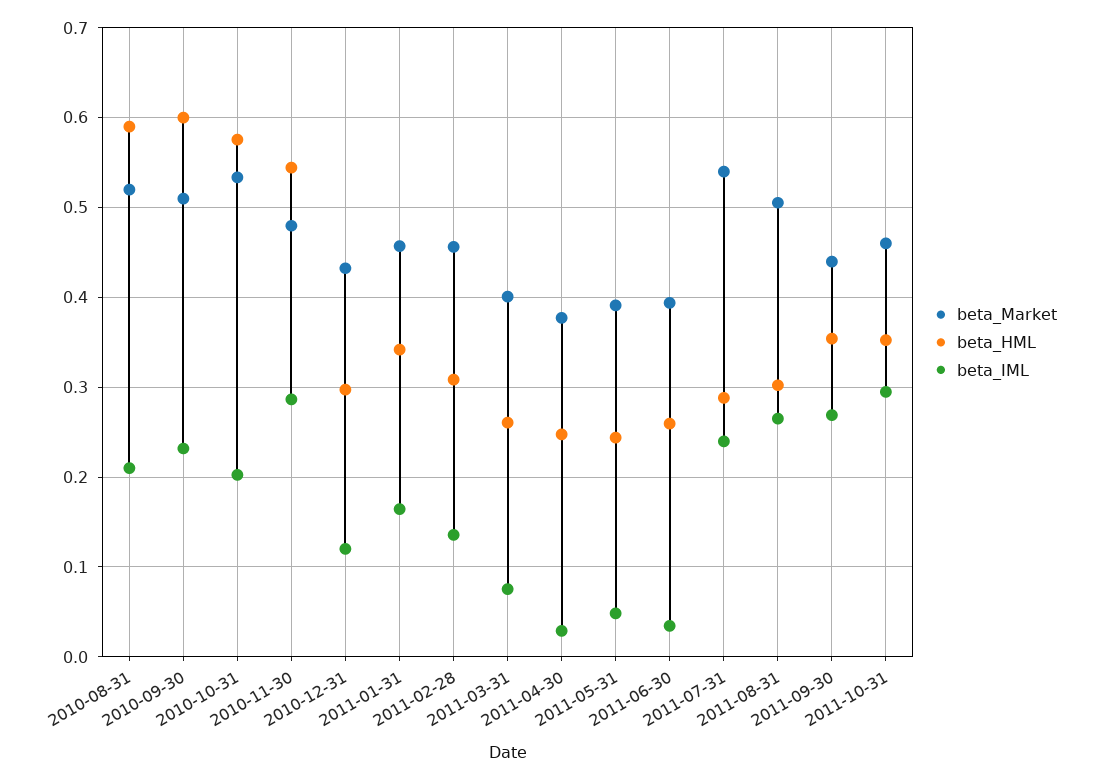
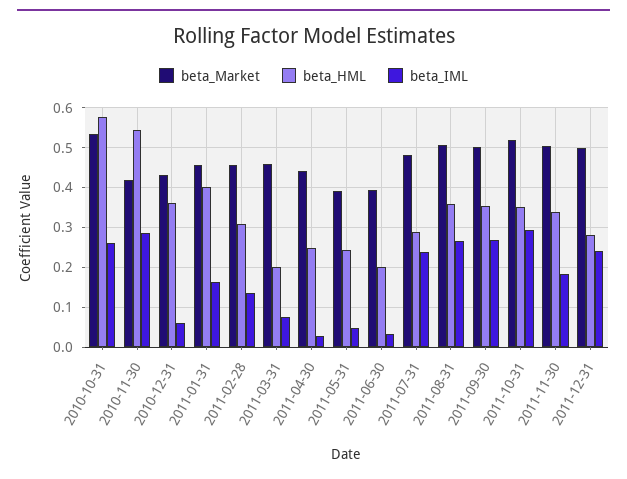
beta_Market, 2010-08-31: 0.52 -> none
beta_HML, 2010-08-31: 0.59 -> none
beta_IML, 2010-08-31: 0.21 -> none
beta_Market, 2010-09-30: 0.51 -> none
beta_HML, 2010-09-30: 0.6 -> none
beta_IML, 2010-09-30: 0.23 -> none
beta_IML, 2010-10-31: 0.2 -> 0.26
beta_Market, 2010-11-30: 0.48 -> 0.42
beta_HML, 2010-12-31: 0.3 -> 0.36
beta_IML, 2010-12-31: 0.12 -> 0.06
beta_HML, 2011-01-31: 0.34 -> 0.4
beta_Market, 2011-03-31: 0.4 -> 0.46
beta_HML, 2011-03-31: 0.26 -> 0.2
beta_Market, 2011-04-30: 0.38 -> 0.44
beta_HML, 2011-06-30: 0.26 -> 0.2
beta_Market, 2011-07-31: 0.54 -> 0.48
beta_HML, 2011-08-31: 0.3 -> 0.36
beta_Market, 2011-09-30: 0.44 -> 0.5
beta_Market, 2011-10-31: 0.46 -> 0.52
beta_Market, 2011-11-30: none -> 0.5
beta_HML, 2011-11-30: none -> 0.34
beta_IML, 2011-11-30: none -> 0.18
beta_Market, 2011-12-31: none -> 0.5
beta_HML, 2011-12-31: none -> 0.28
beta_IML, 2011-12-31: none -> 0.24

